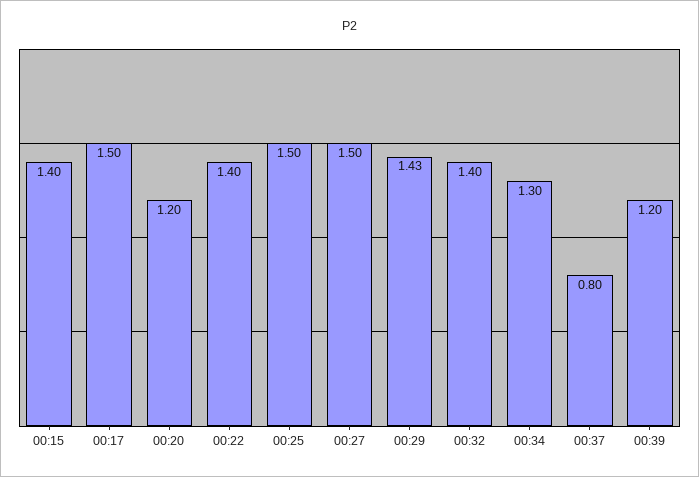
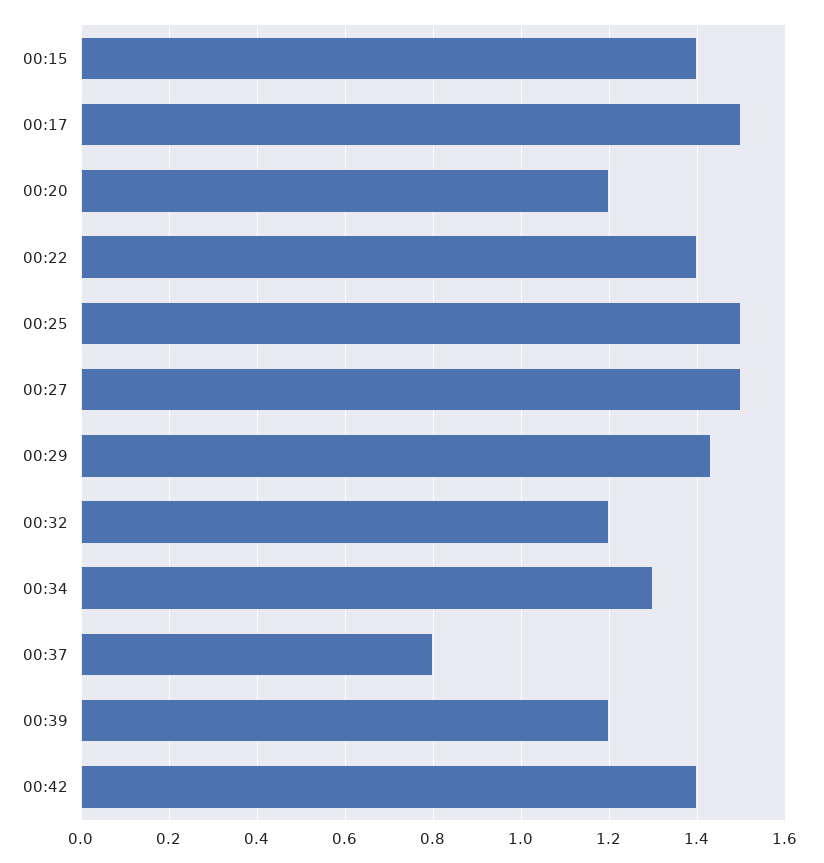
00:32: 1.4 -> 1.2
00:42: none -> 1.4

